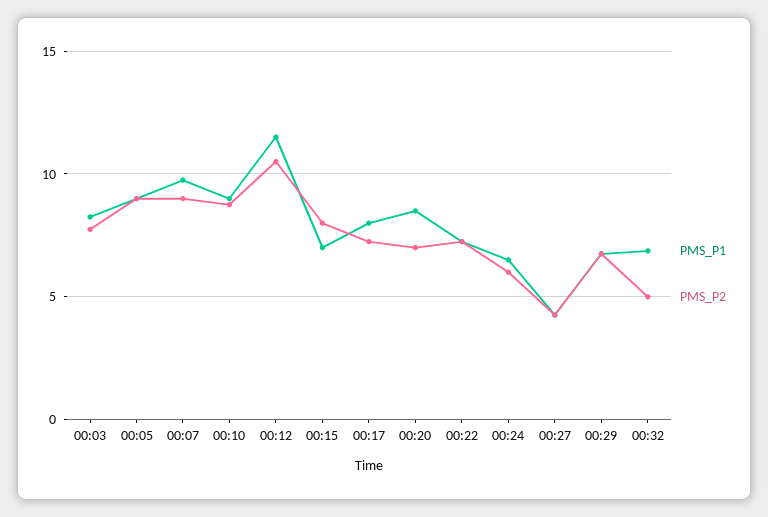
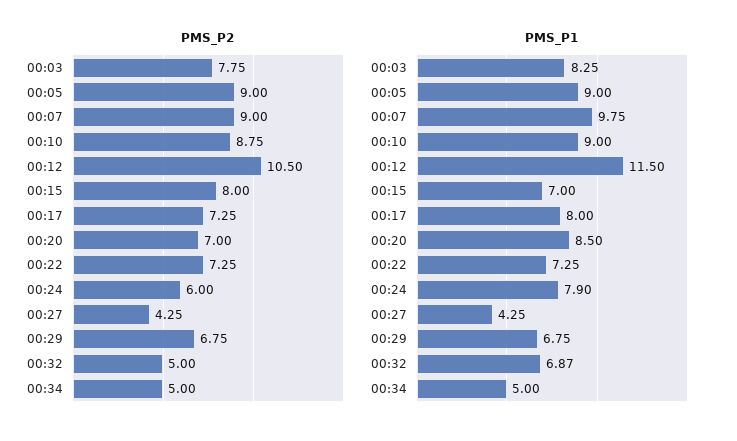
PMS_P1, 00:24: 6.5 -> 7.9
PMS_P2, 00:34: none -> 5
PMS_P1, 00:34: none -> 5

